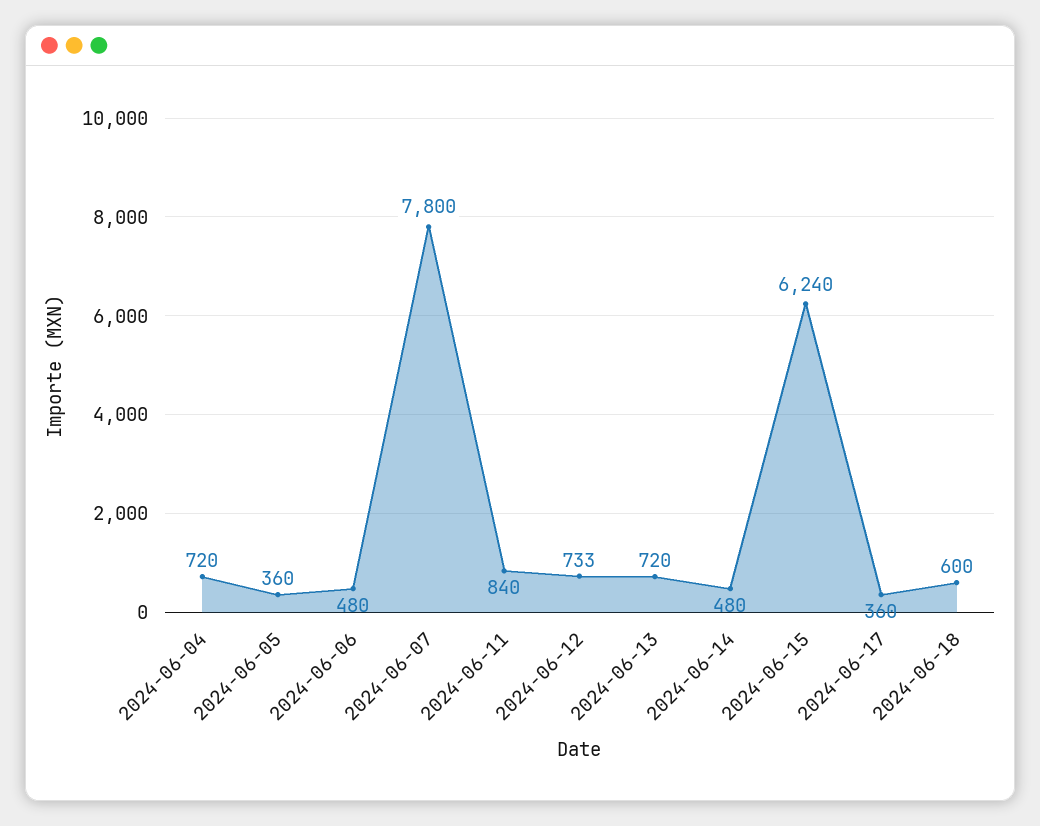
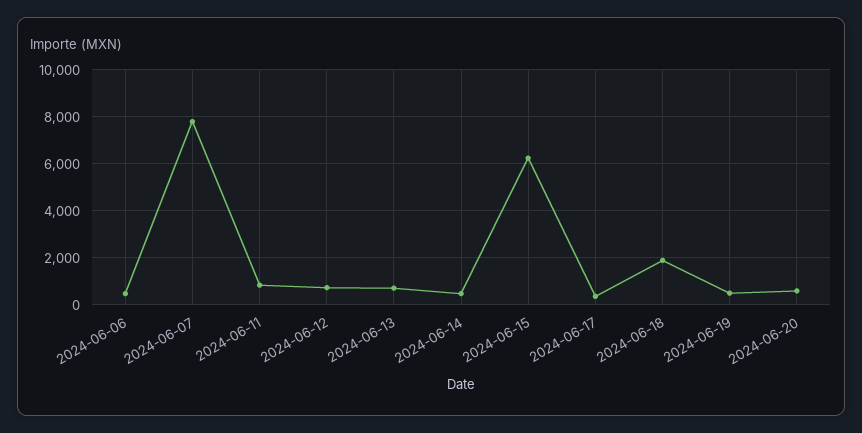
2024-06-04: 720 -> none
2024-06-05: 360 -> none
2024-06-18: 600 -> 2000
2024-06-19: none -> 500
2024-06-20: none -> 500

